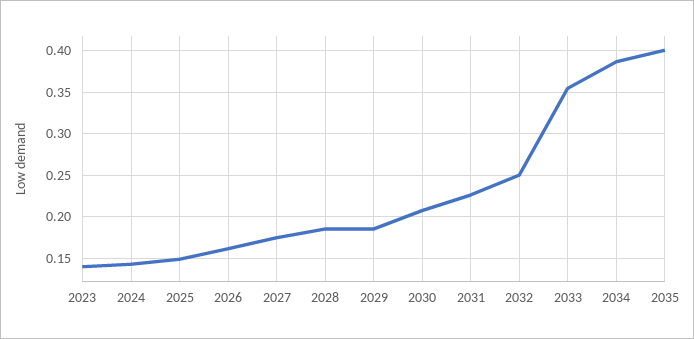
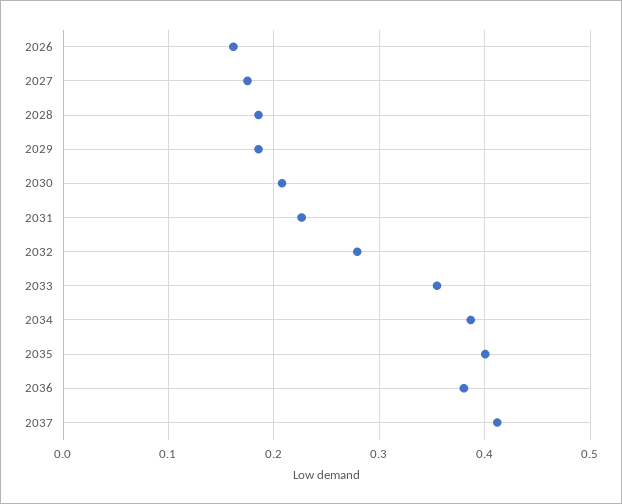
2023: 0.14 -> none
2024: 0.14 -> none
2025: 0.15 -> none
2032: 0.25 -> 0.28
2036: none -> 0.38
2037: none -> 0.41

